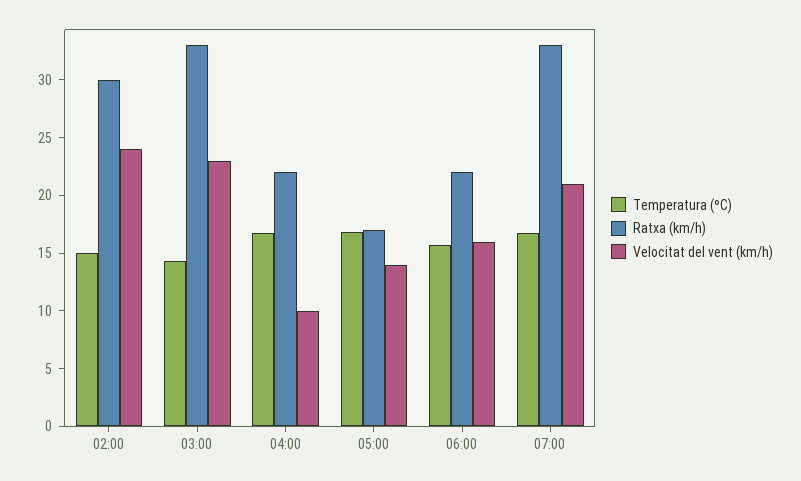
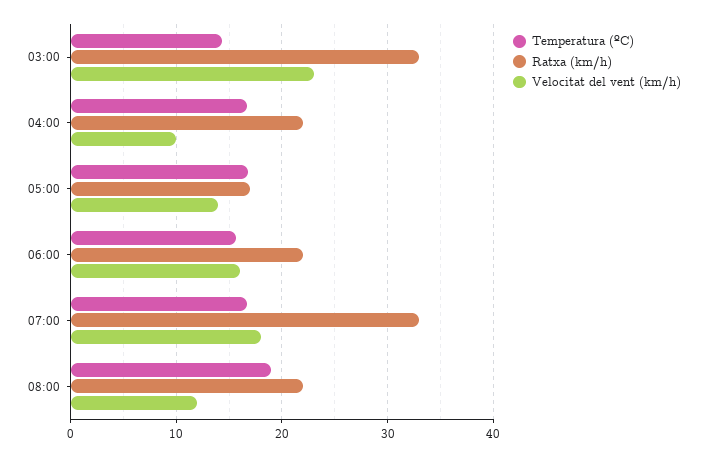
Temperatura (ºC), 02:00: 15 -> none
Ratxa (km/h), 02:00: 30 -> none
Velocitat del vent (km/h), 02:00: 24 -> none
Velocitat del vent (km/h), 07:00: 21 -> 18
Temperatura (ºC), 08:00: none -> 19
Ratxa (km/h), 08:00: none -> 22
Velocitat del vent (km/h), 08:00: none -> 12

